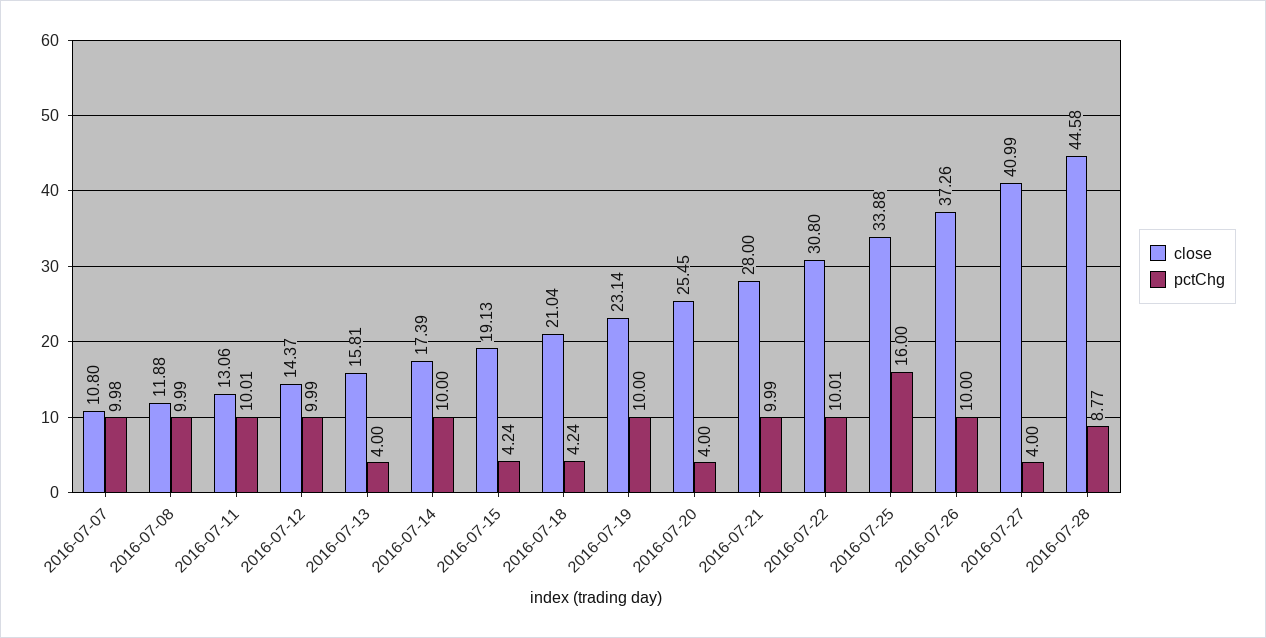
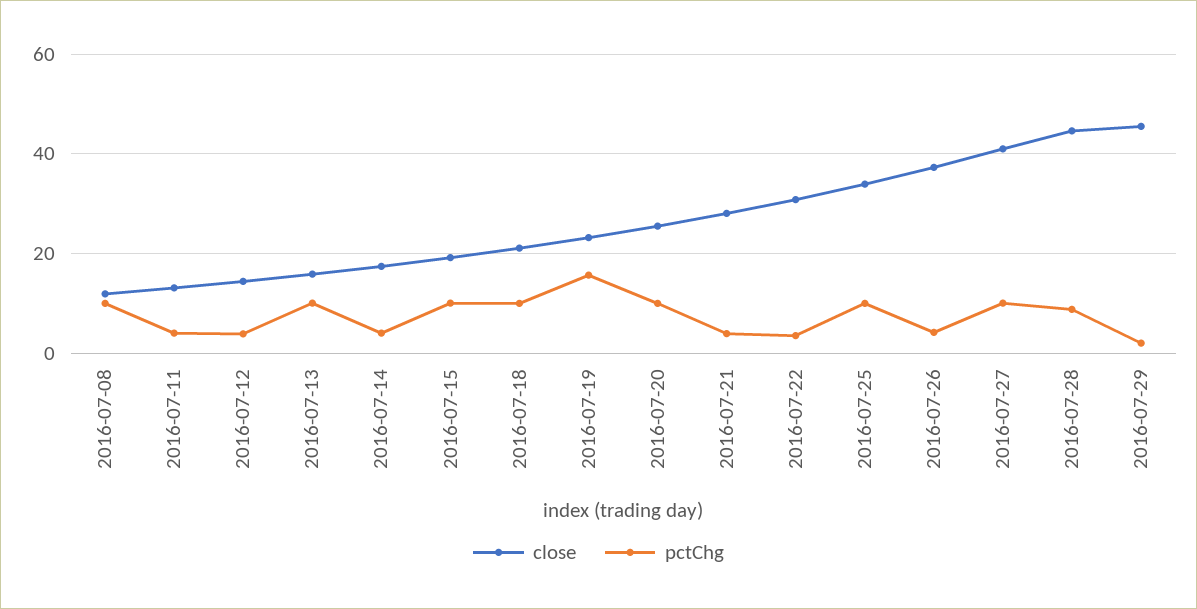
close, 2016-07-07: 10.8 -> none
pctChg, 2016-07-07: 9.98 -> none
pctChg, 2016-07-11: 10.01 -> 4
pctChg, 2016-07-12: 9.99 -> 4
pctChg, 2016-07-13: 4 -> 10
pctChg, 2016-07-14: 10 -> 4
pctChg, 2016-07-15: 4.24 -> 10
pctChg, 2016-07-18: 4.24 -> 10
pctChg, 2016-07-19: 10 -> 16
pctChg, 2016-07-20: 4 -> 10
pctChg, 2016-07-21: 9.99 -> 4
pctChg, 2016-07-22: 10.01 -> 4
pctChg, 2016-07-25: 16 -> 10
pctChg, 2016-07-26: 10 -> 4
pctChg, 2016-07-27: 4 -> 10
close, 2016-07-29: none -> 46
pctChg, 2016-07-29: none -> 2

